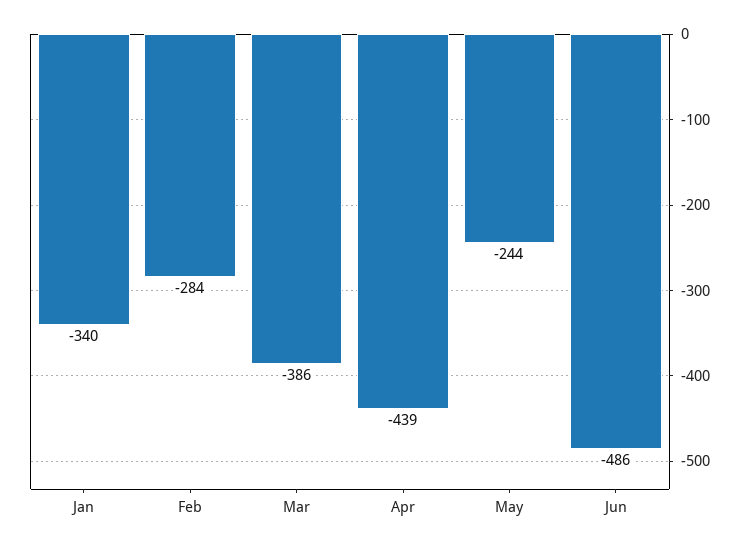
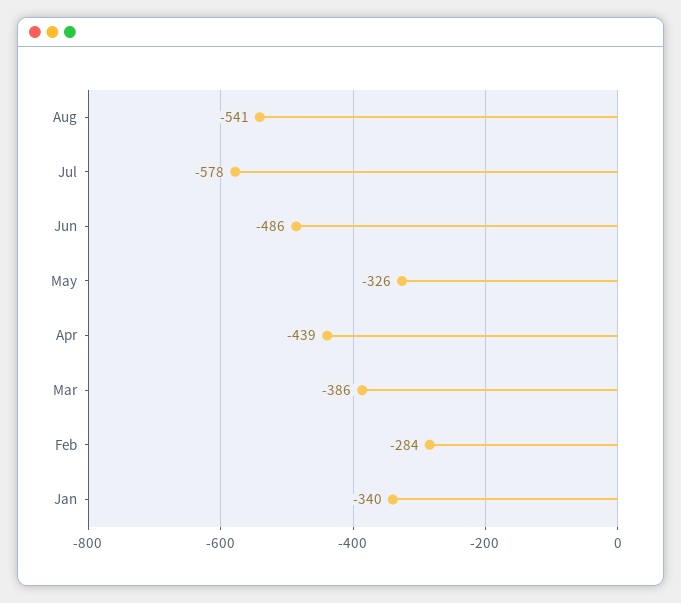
May: -244 -> -326
Aug: none -> -541
Jul: none -> -578

